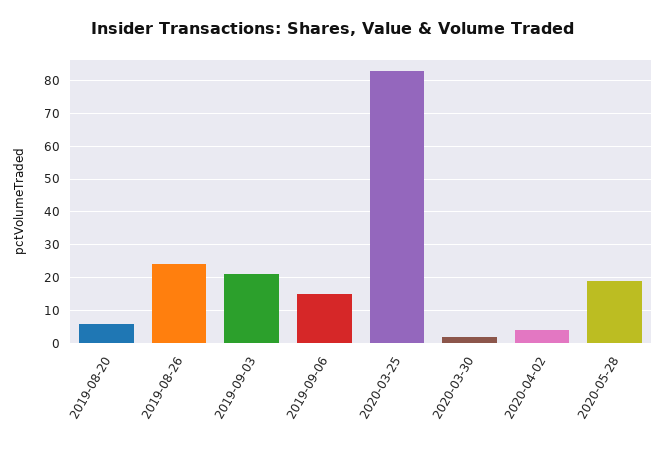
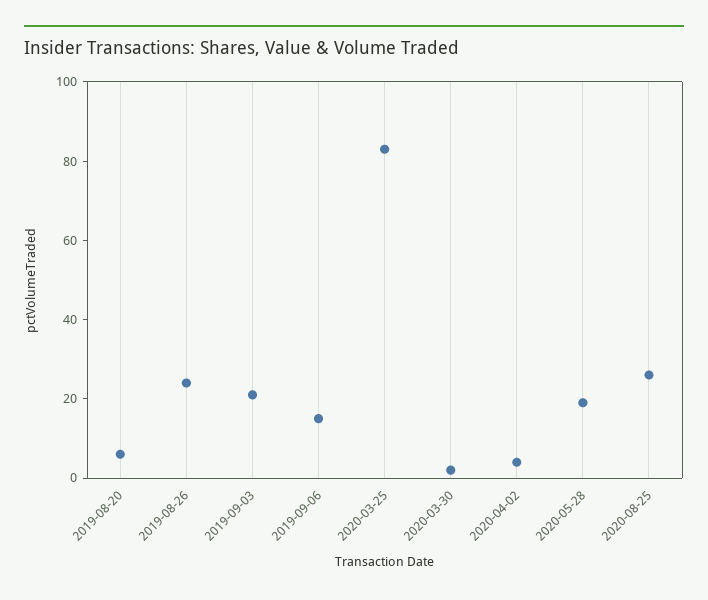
2020-08-25: none -> 25

